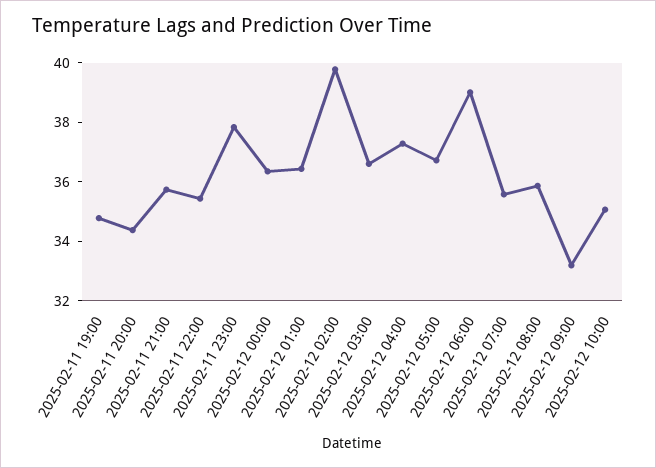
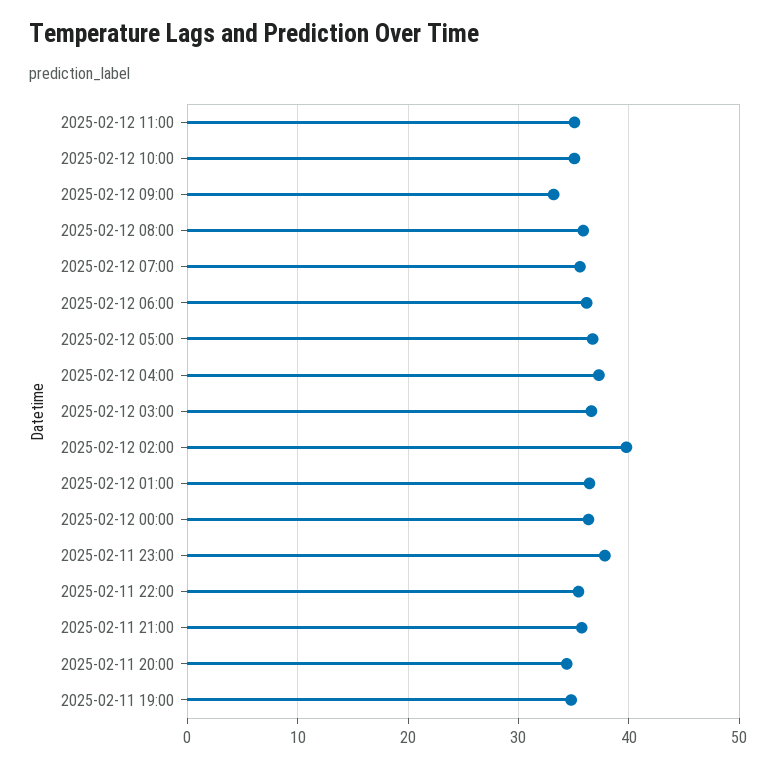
2025-02-12 06:00: 39 -> 36
2025-02-12 11:00: none -> 35

